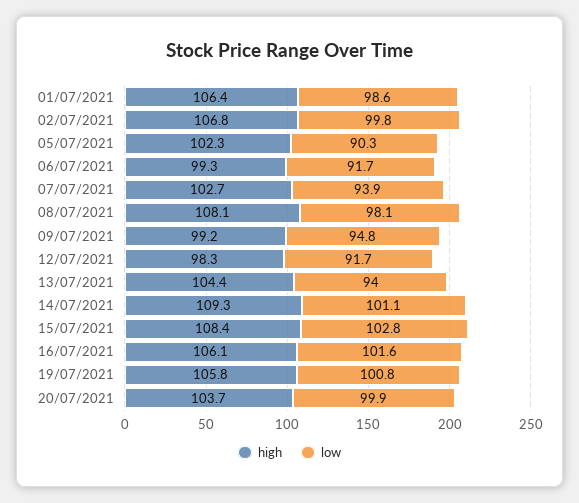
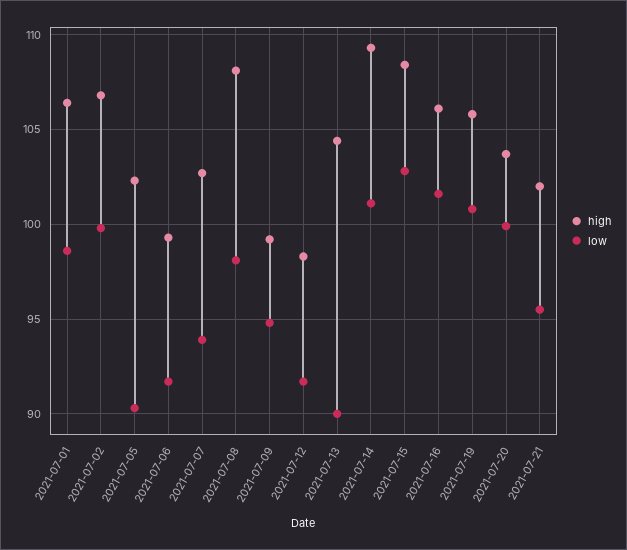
low, 13/07/2021: 94 -> 90
high, 2021-07-21: none -> 102
low, 2021-07-21: none -> 95.5

